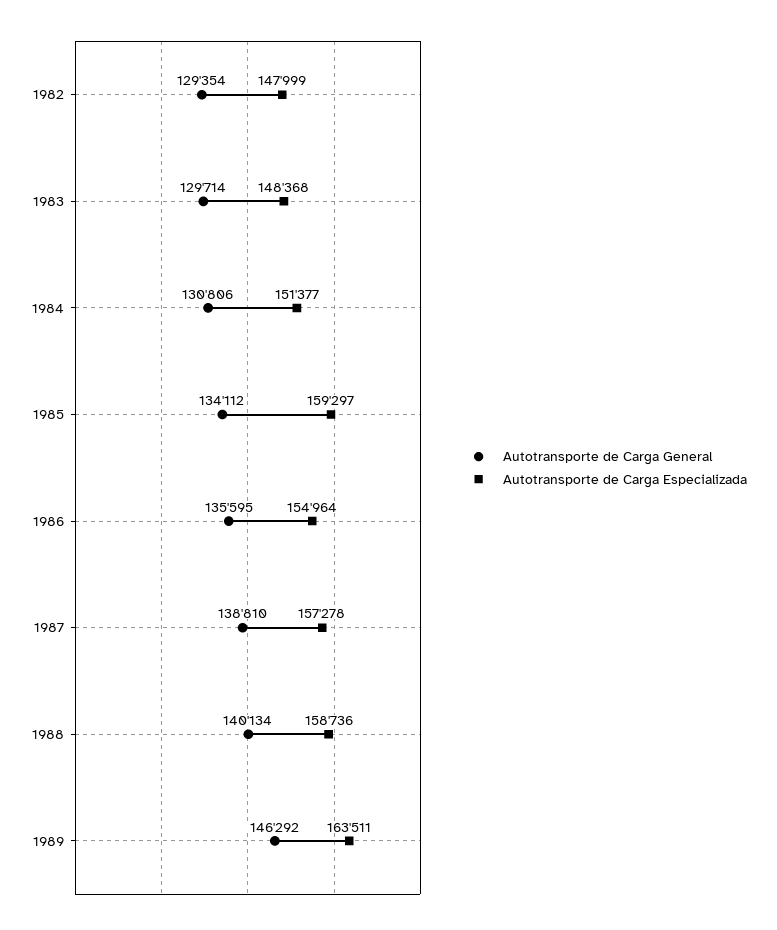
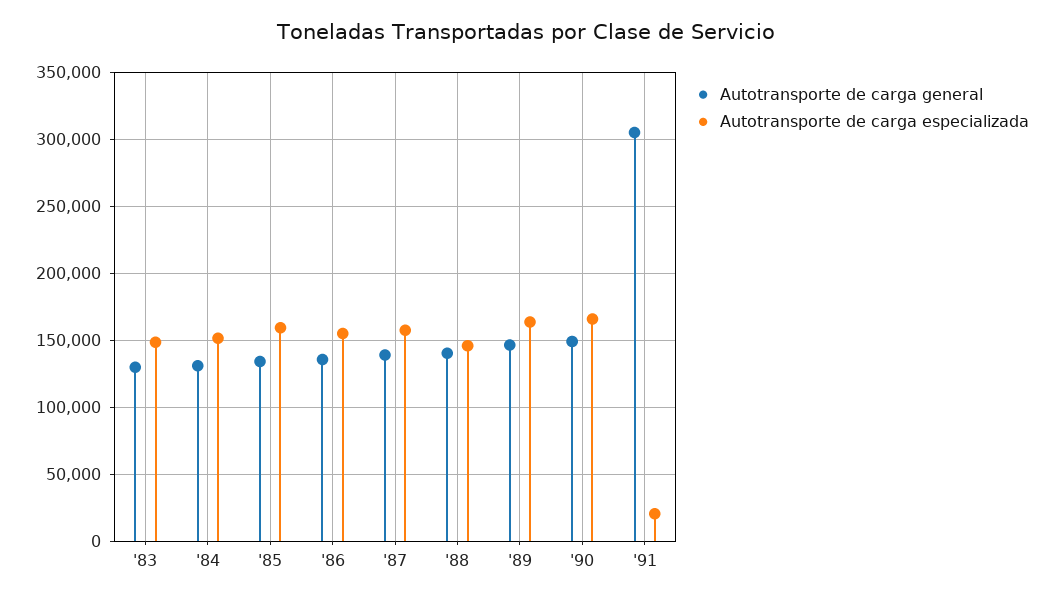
Autotransporte de Carga General, 1982: 129354 -> none
Autotransporte de Carga Especializada, 1982: 147999 -> none
Autotransporte de Carga Especializada, 1988: 158736 -> 145000
Autotransporte de Carga General, '90: none -> 150000
Autotransporte de Carga Especializada, '90: none -> 165000
Autotransporte de Carga General, '91: none -> 305000
Autotransporte de Carga Especializada, '91: none -> 20000

